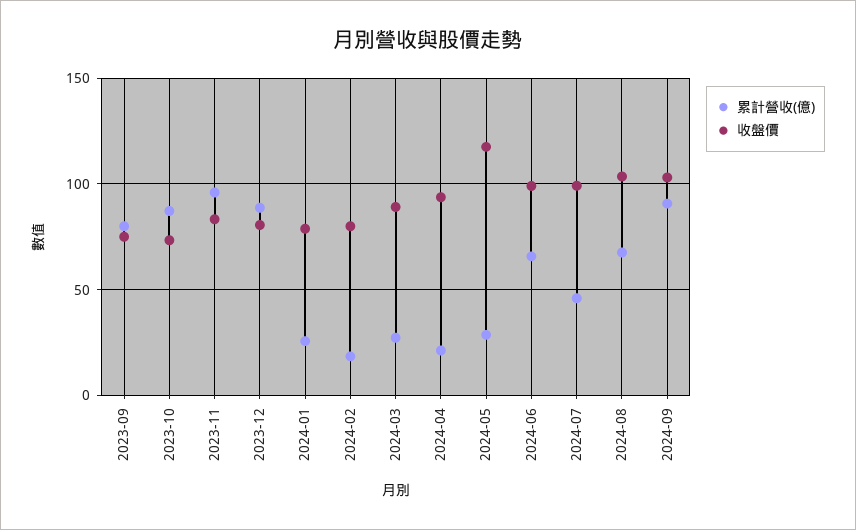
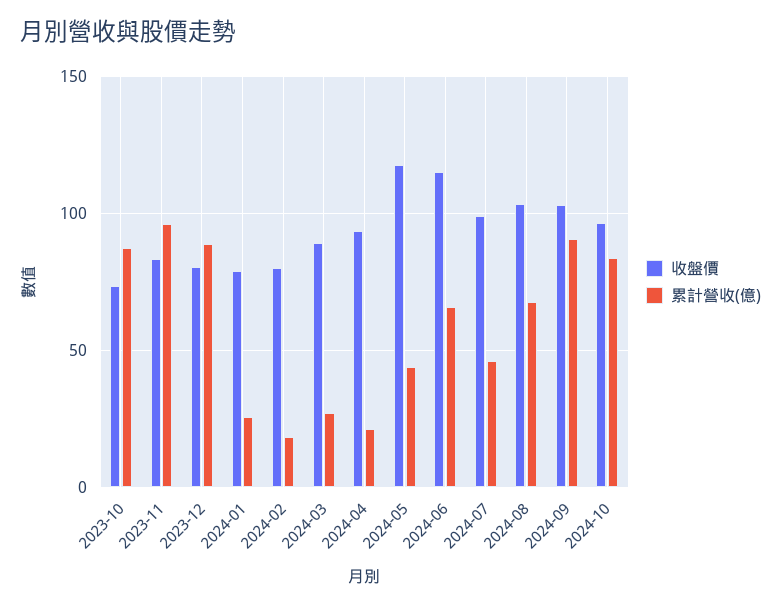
累計營收(億), 2023-09: 80 -> none
收盤價, 2023-09: 75 -> none
累計營收(億), 2024-05: 30 -> 45
收盤價, 2024-06: 100 -> 115
收盤價, 2024-10: none -> 95
累計營收(億), 2024-10: none -> 85

